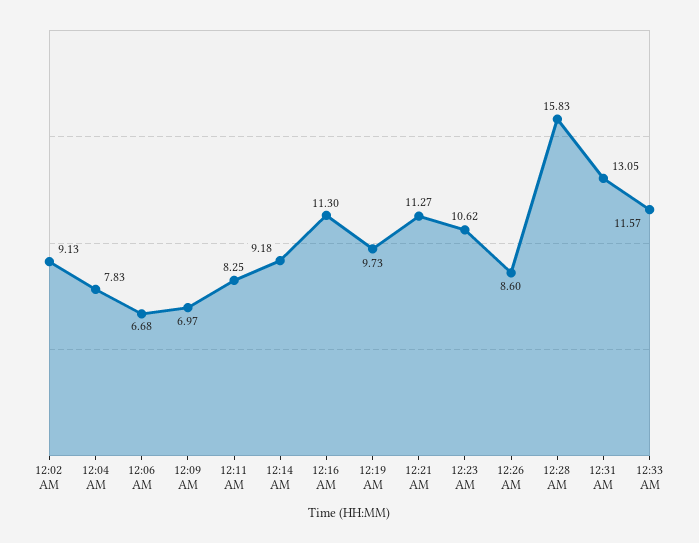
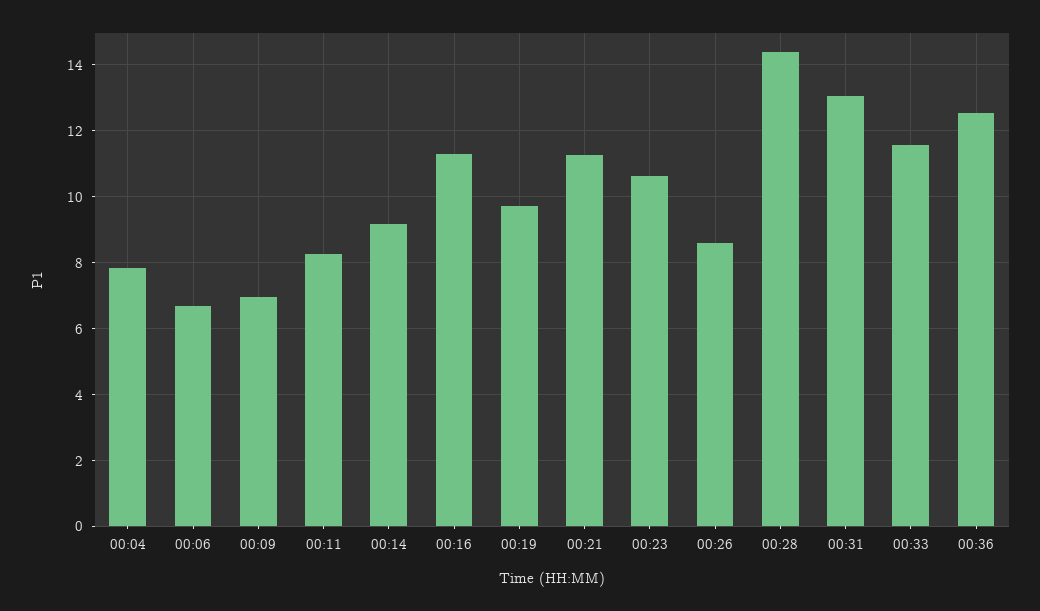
12:02 AM: 9.13 -> none
12:28 AM: 15.83 -> 14.4
00:36: none -> 12.6

